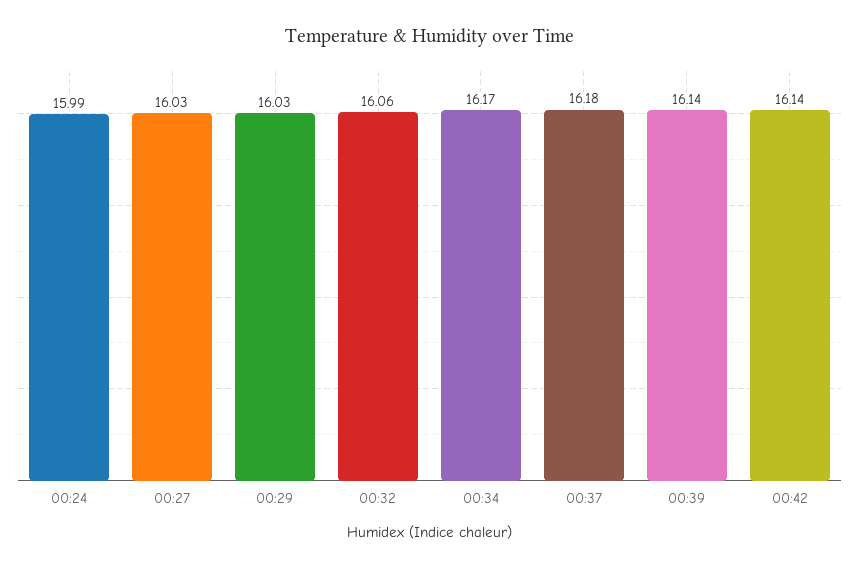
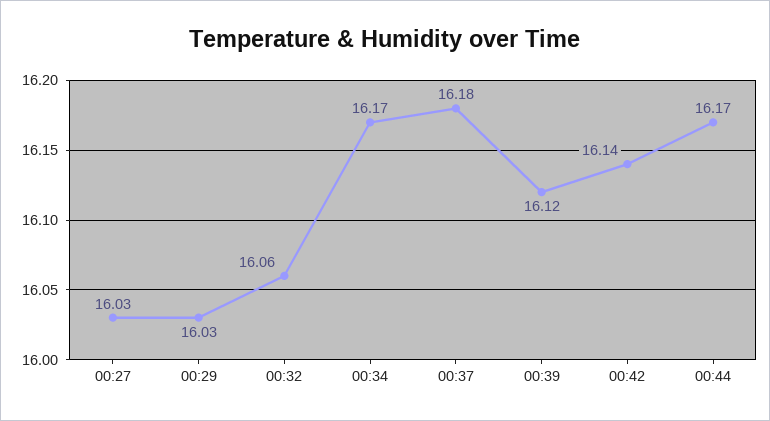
00:24: 15.99 -> none
00:39: 16.14 -> 16.12
00:44: none -> 16.17

